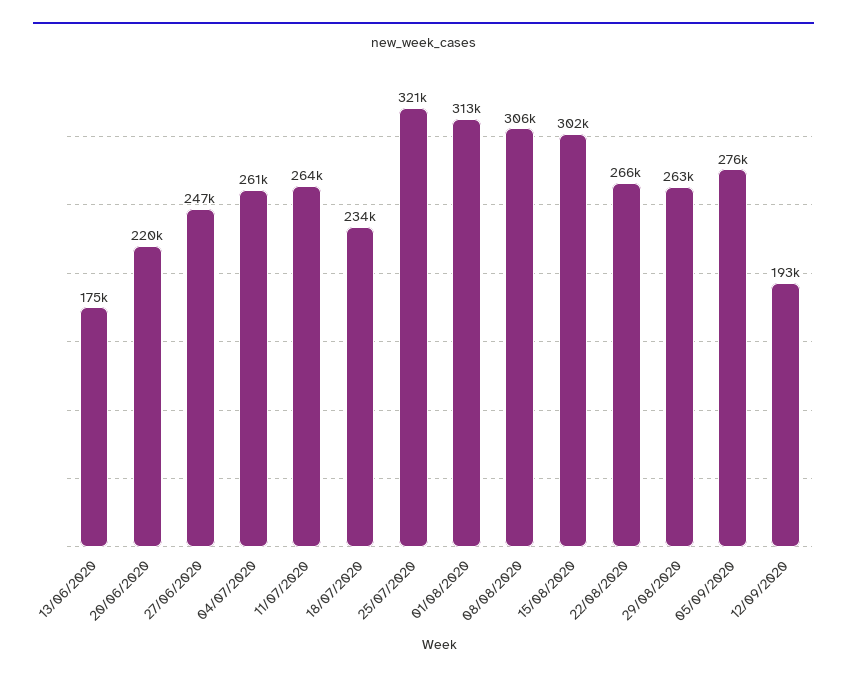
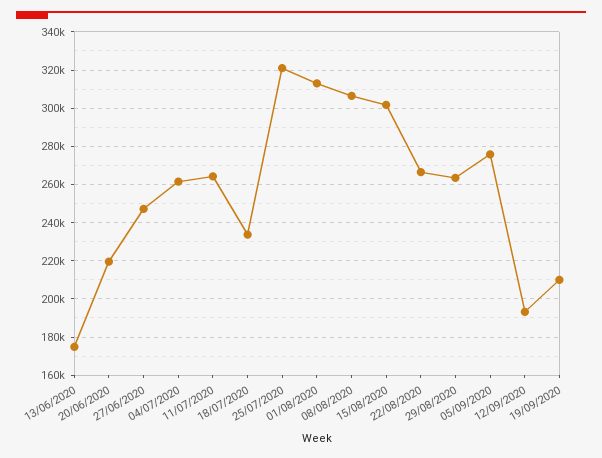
19/09/2020: none -> 210000

